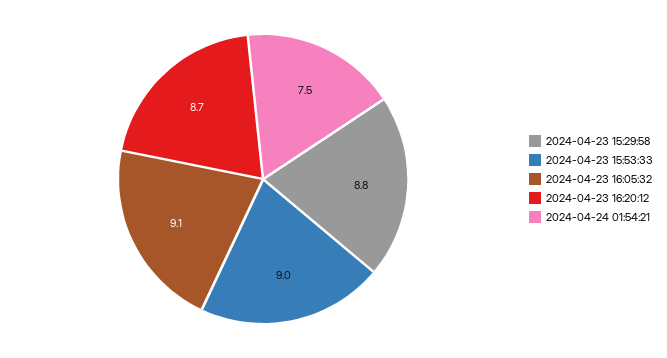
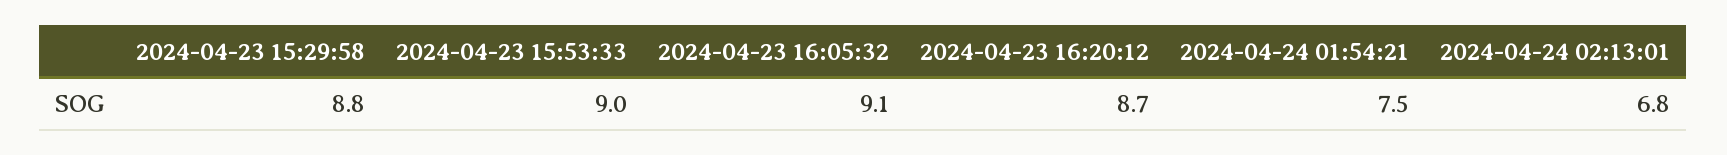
2024-04-24 02:13:01: none -> 6.8

